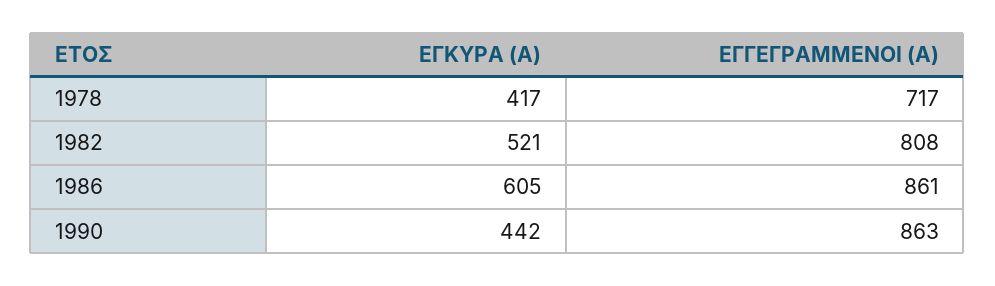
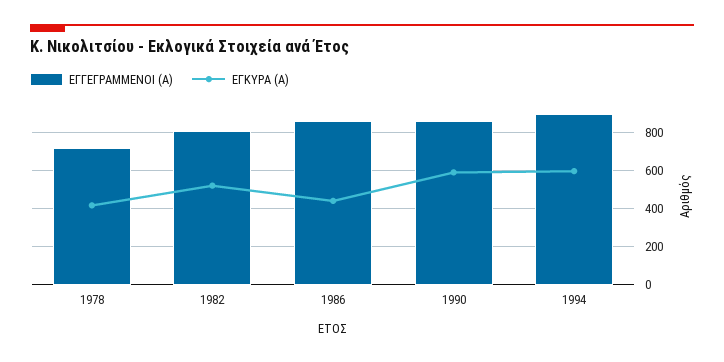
ΕΓΚΥΡΑ (Α), 1986: 605 -> 450
ΕΓΚΥΡΑ (Α), 1990: 442 -> 600
ΕΓΓΕΓΡΑΜΜΕΝΟΙ (Α), 1994: none -> 900
ΕΓΚΥΡΑ (Α), 1994: none -> 600

